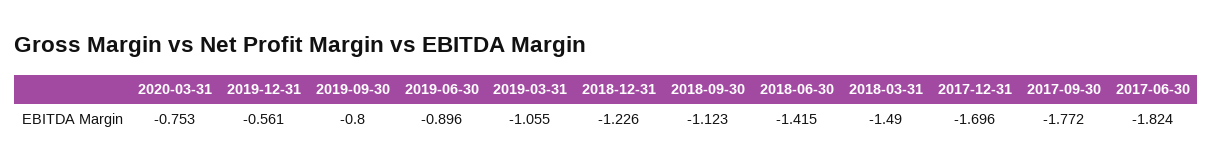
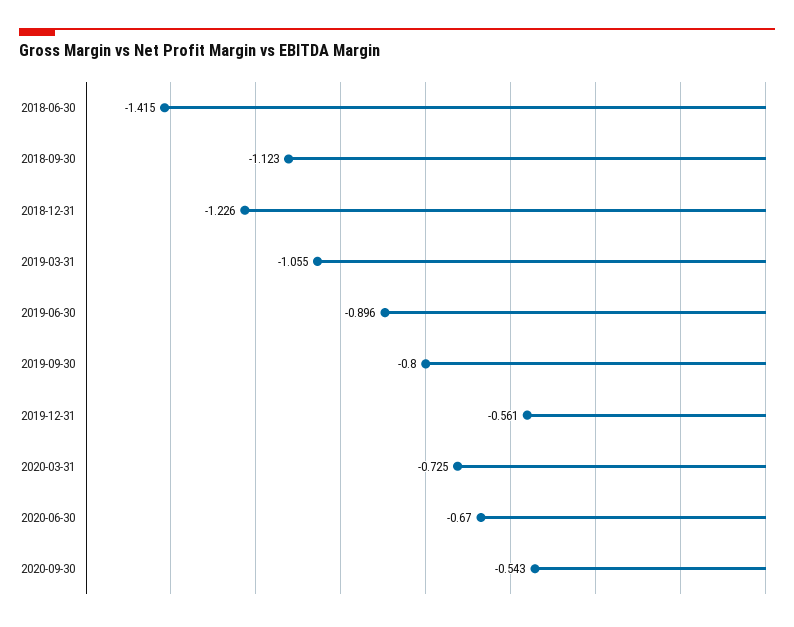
2020-03-31: -0.753 -> -0.725
2018-03-31: -1.49 -> none
2017-12-31: -1.696 -> none
2017-09-30: -1.772 -> none
2017-06-30: -1.824 -> none
2020-06-30: none -> -0.67
2020-09-30: none -> -0.543

